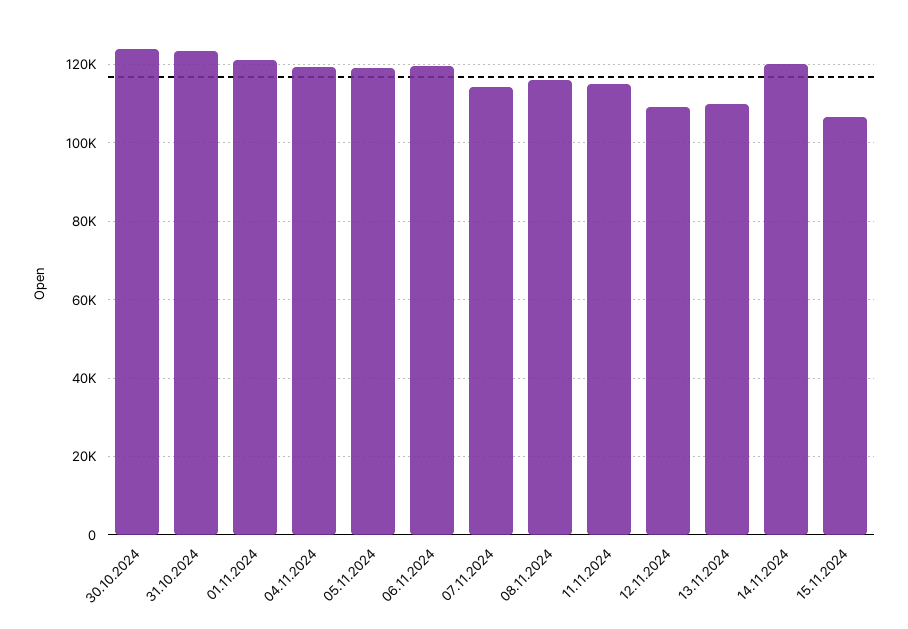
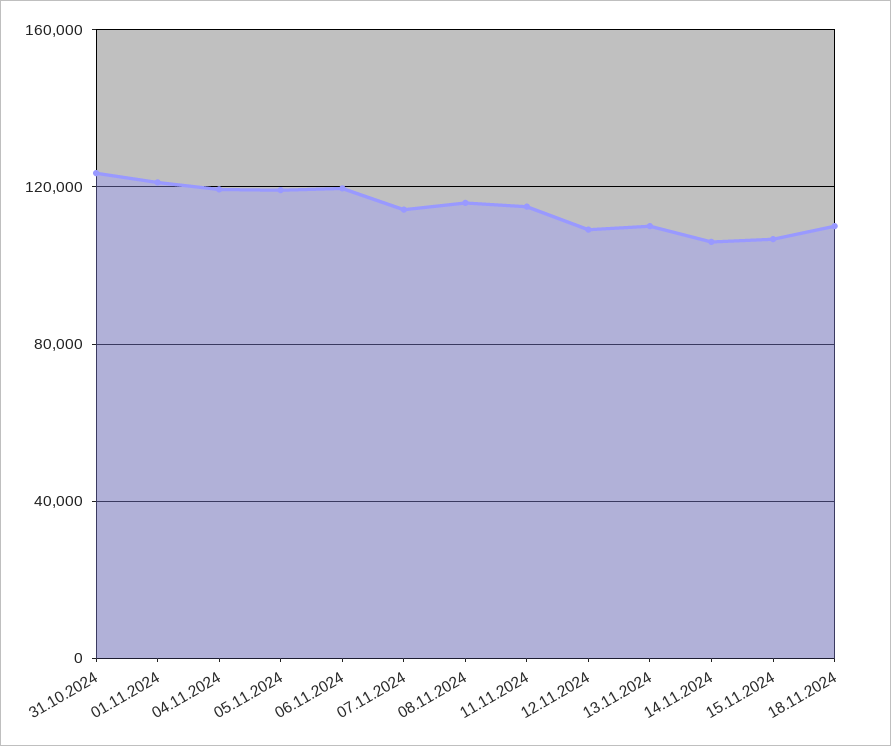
30.10.2024: 124000 -> none
14.11.2024: 120000 -> 105000
18.11.2024: none -> 110000

